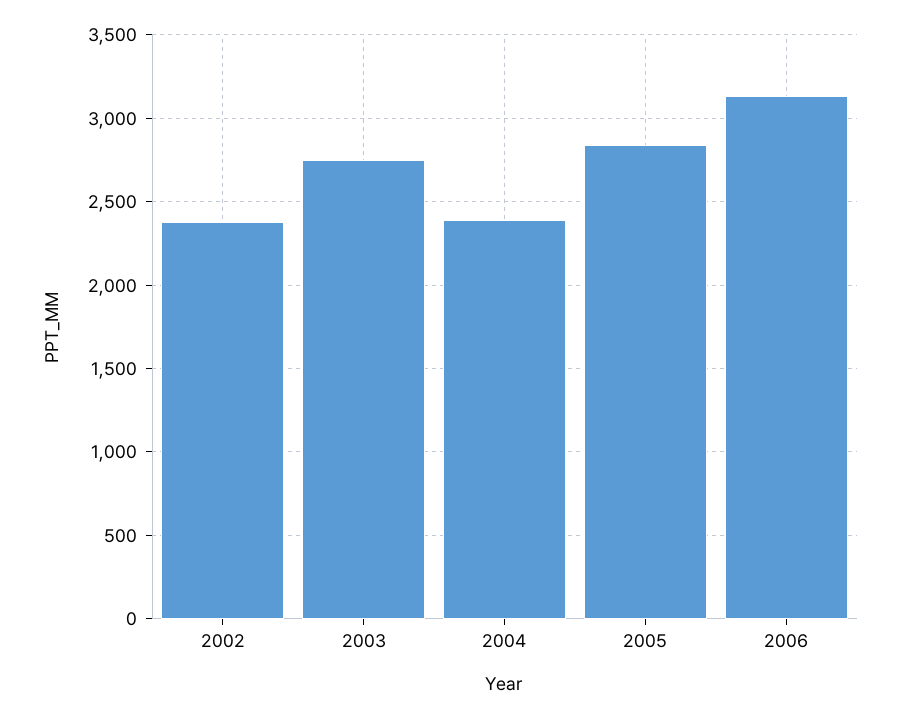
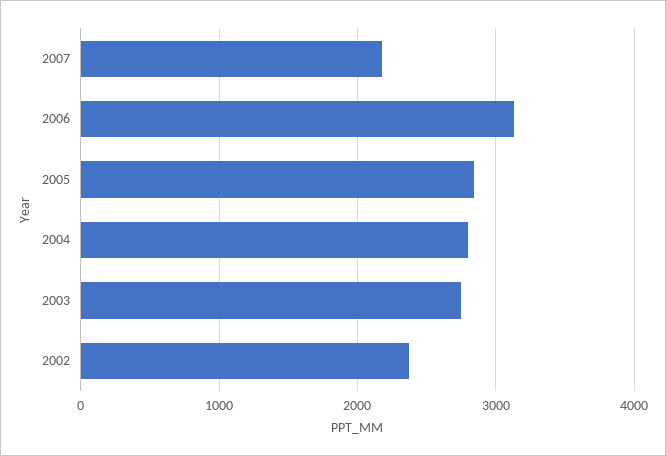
2004: 2400 -> 2800
2007: none -> 2200

